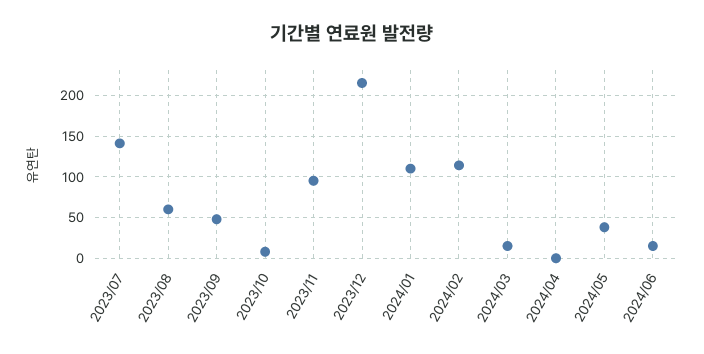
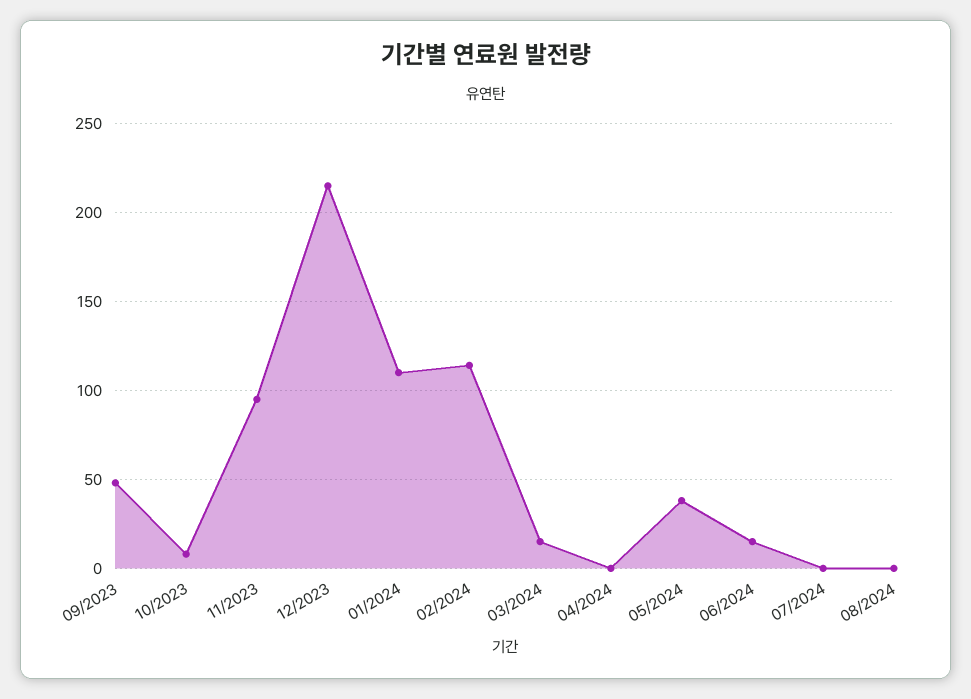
2023/07: 140 -> none
2023/08: 60 -> none
07/2024: none -> 0
08/2024: none -> 0

